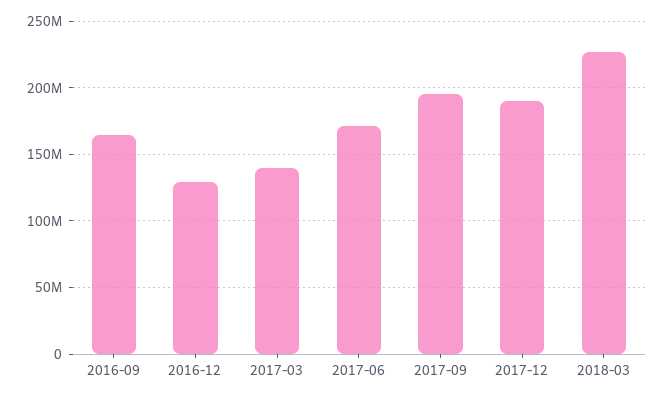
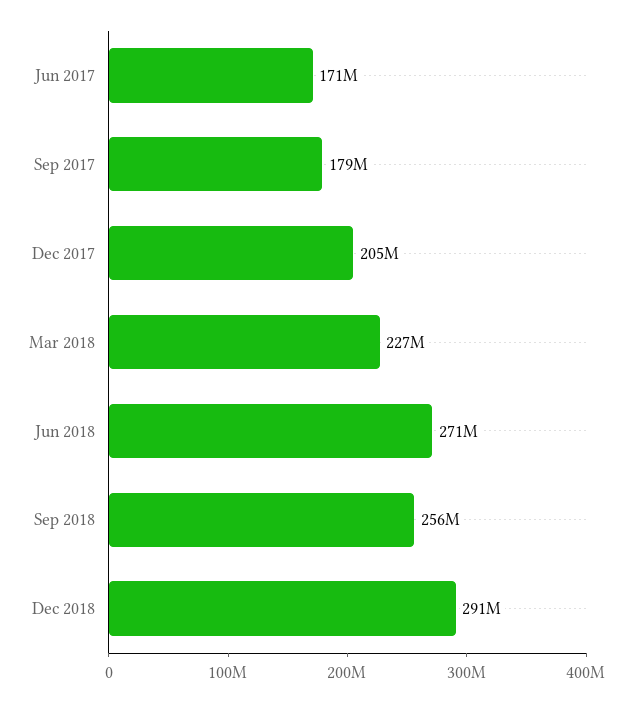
2016-09: 165000000 -> none
2016-12: 130000000 -> none
2017-03: 140000000 -> none
2017-09: 195000000 -> 179000000
2017-12: 190000000 -> 205000000
Jun 2018: none -> 271000000
Sep 2018: none -> 256000000
Dec 2018: none -> 291000000

